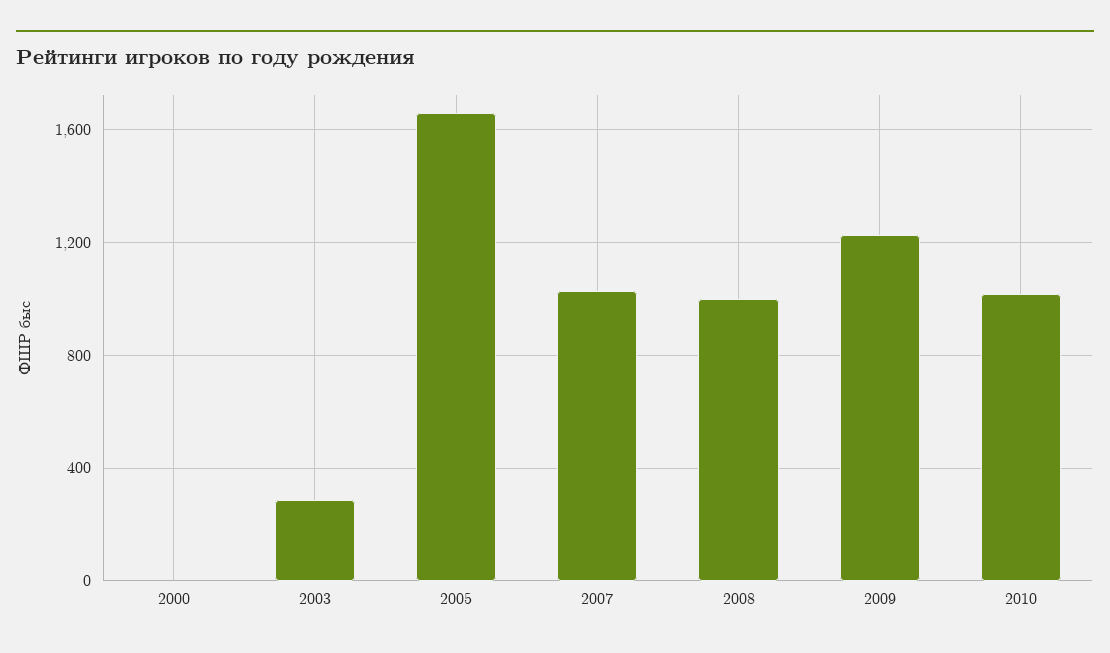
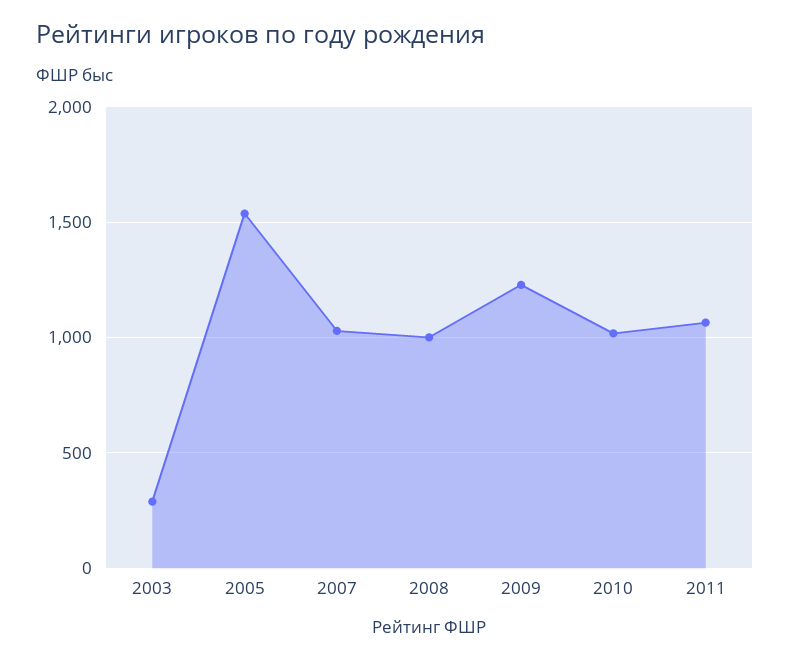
2000: 0 -> none
2005: 1650 -> 1550
2011: none -> 1050

